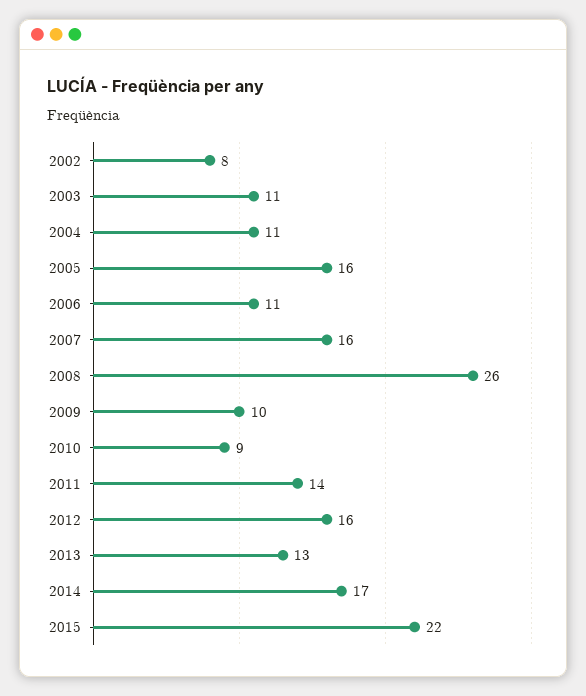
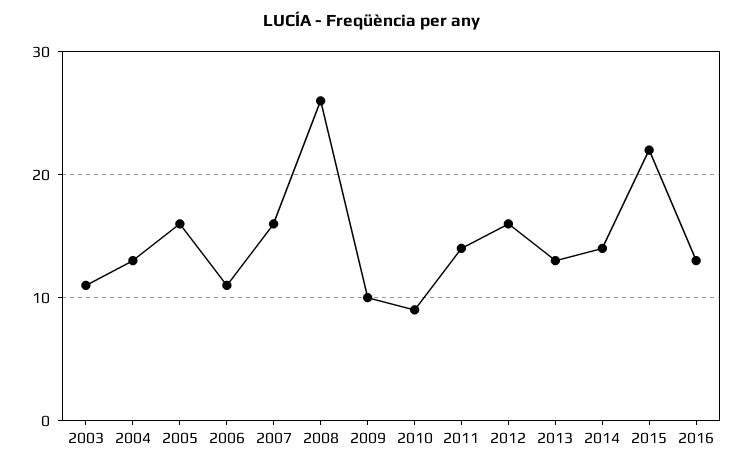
2002: 8 -> none
2004: 11 -> 13
2014: 17 -> 14
2016: none -> 13

